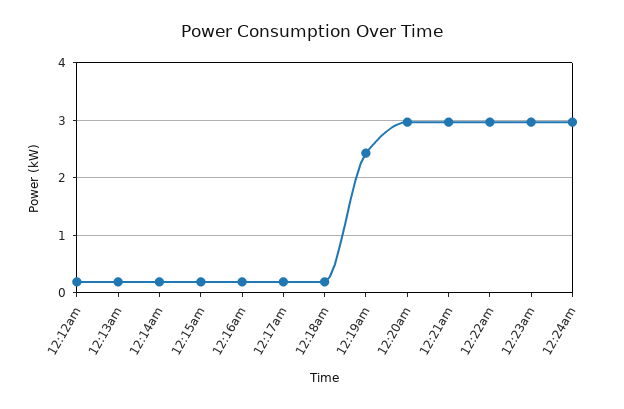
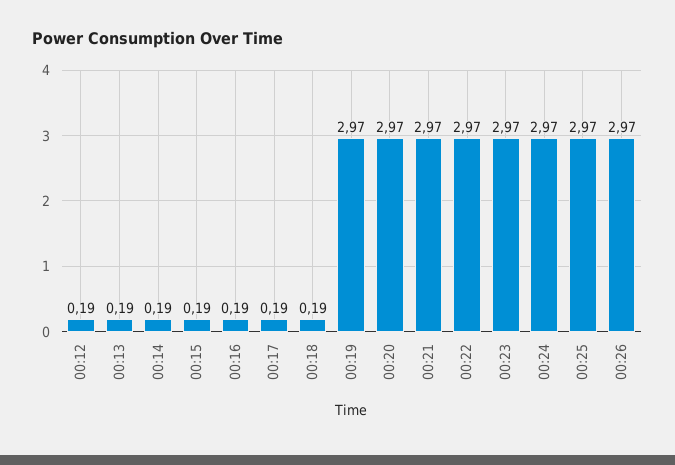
12:19am: 2.4 -> 2.97
00:25: none -> 2.97
00:26: none -> 2.97

